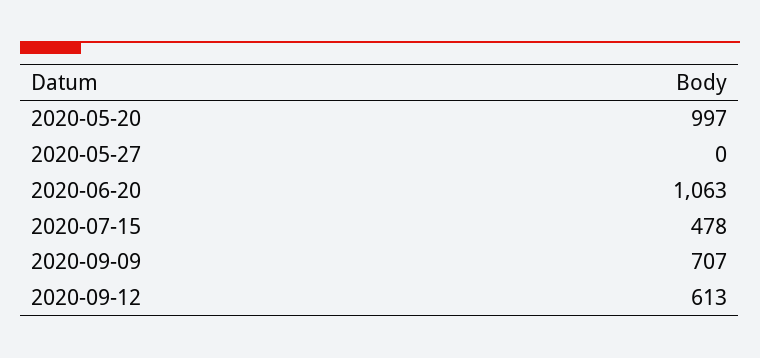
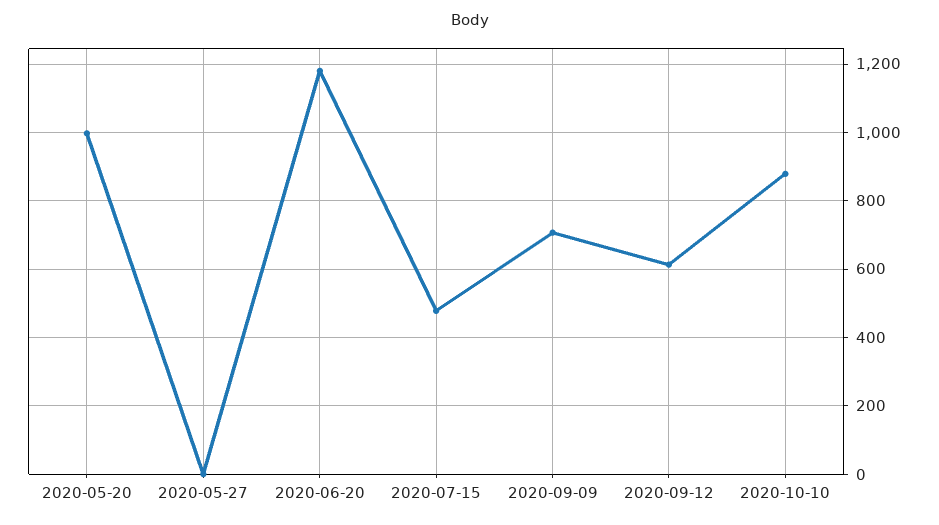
2020-06-20: 1063 -> 1180
2020-10-10: none -> 880

